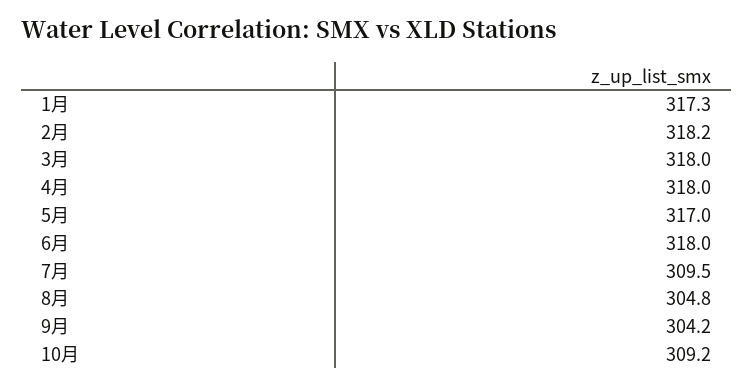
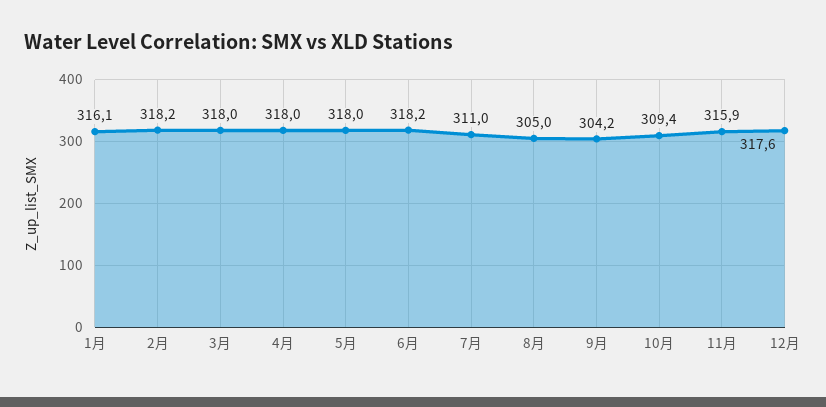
1月: 317.3 -> 316.1
5月: 317 -> 318
6月: 318 -> 318.2
7月: 309.5 -> 311
8月: 304.8 -> 305
10月: 309.2 -> 309.4
11月: none -> 315.9
12月: none -> 317.6

